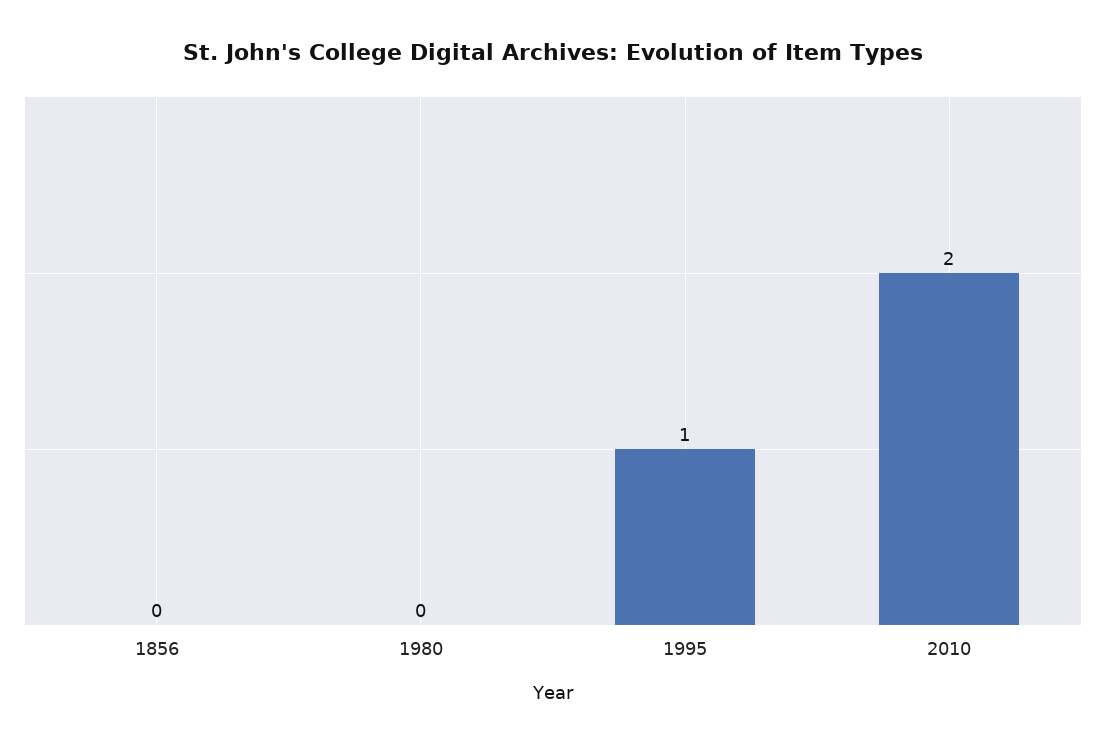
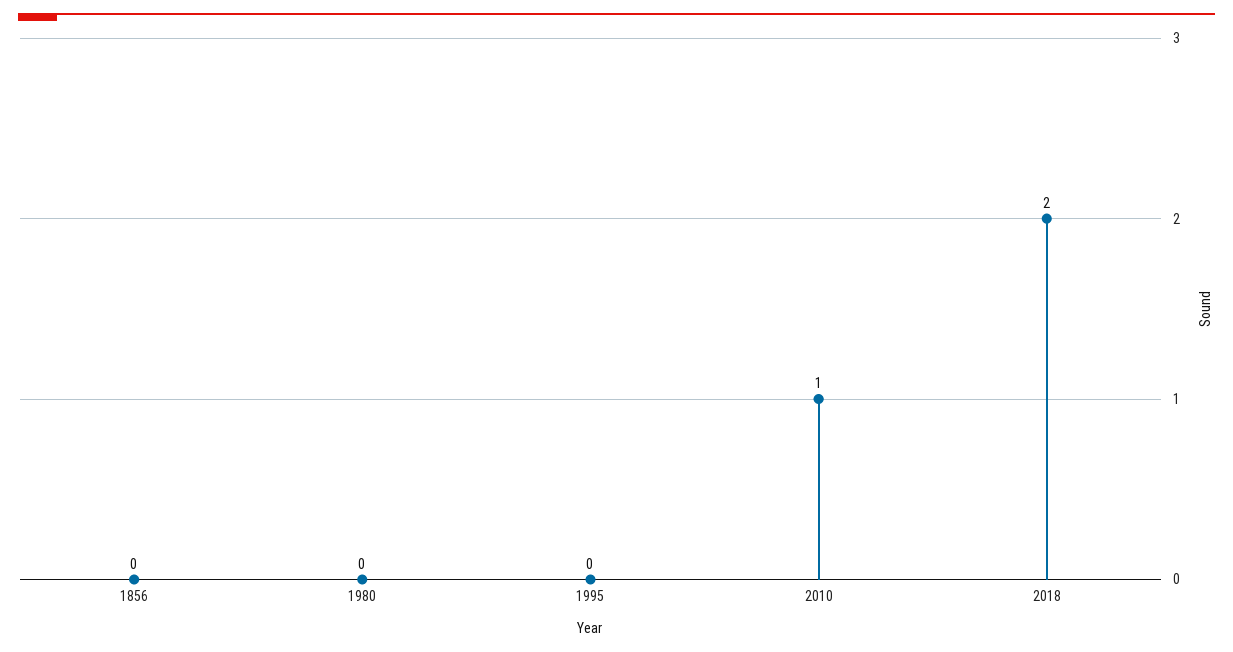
1995: 1 -> 0
2010: 2 -> 1
2018: none -> 2

